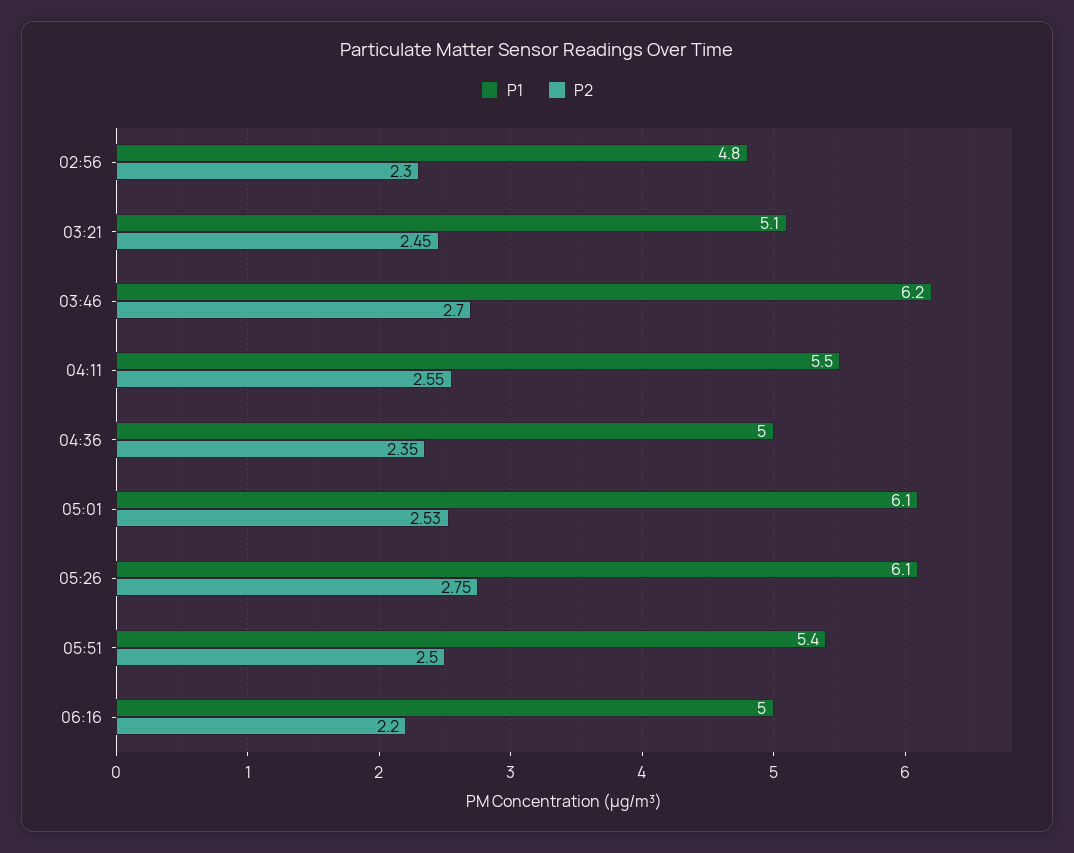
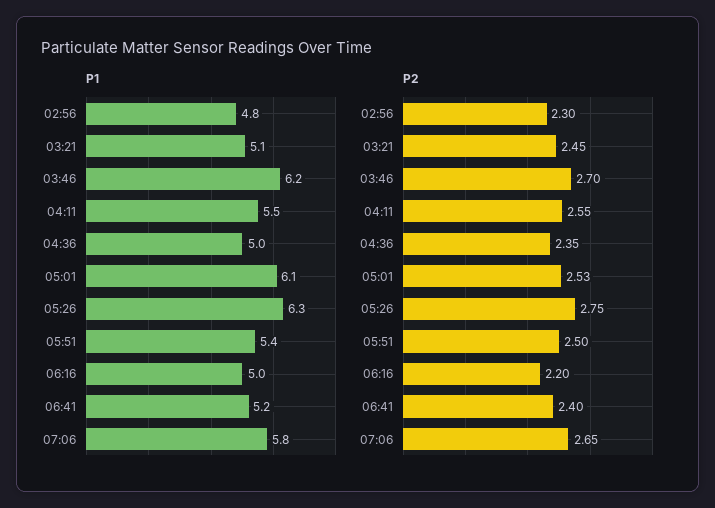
P1, 05:26: 6.1 -> 6.3
P1, 06:41: none -> 5.2
P1, 07:06: none -> 5.8
P2, 06:41: none -> 2.4
P2, 07:06: none -> 2.65

